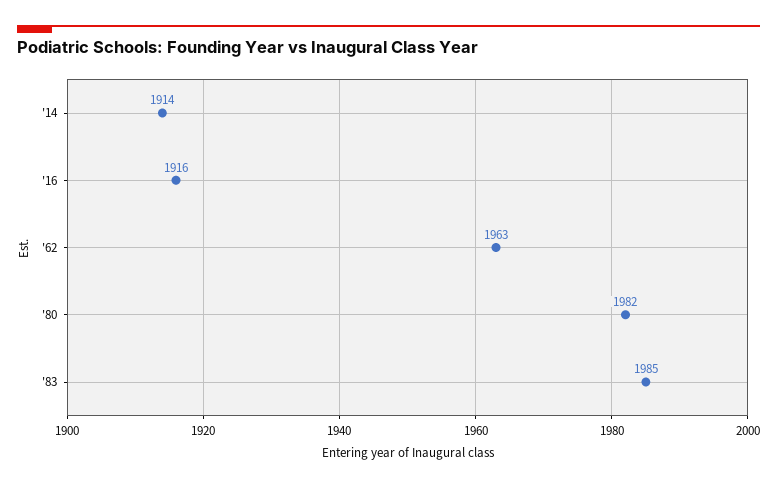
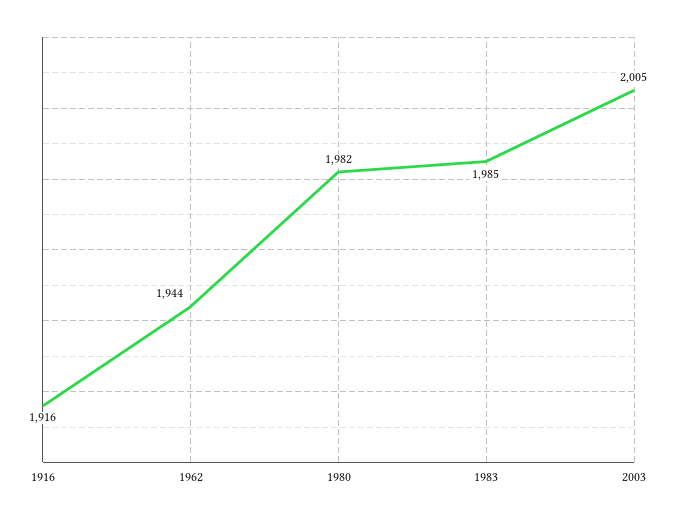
'14: 1914 -> none
'62: 1963 -> 1944
2003: none -> 2005

